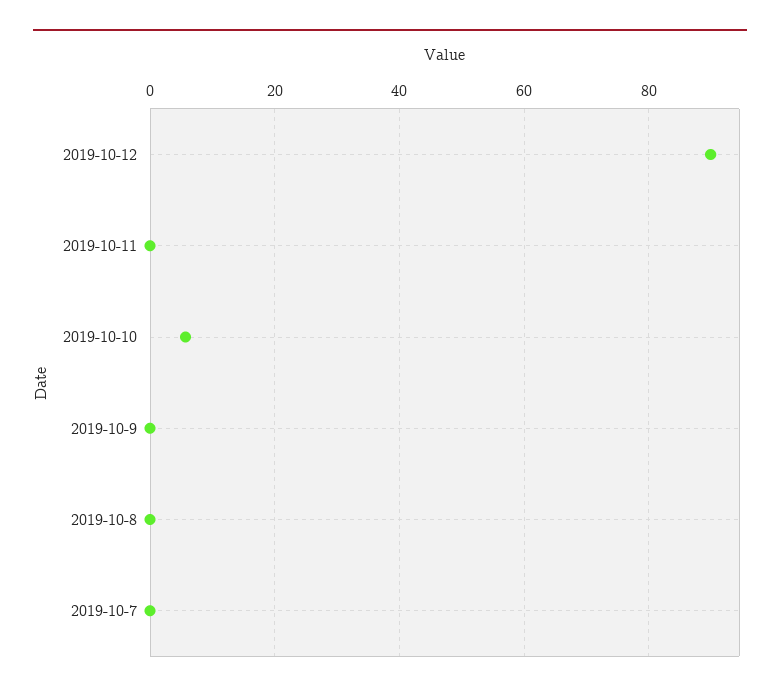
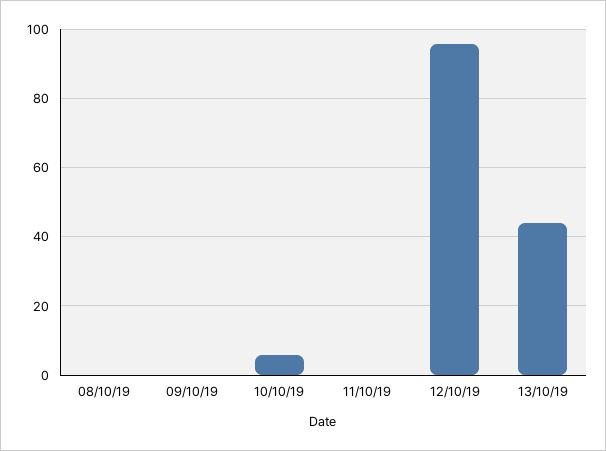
2019-10-12: 90 -> 96
2019-10-7: 0 -> none
13/10/19: none -> 44

